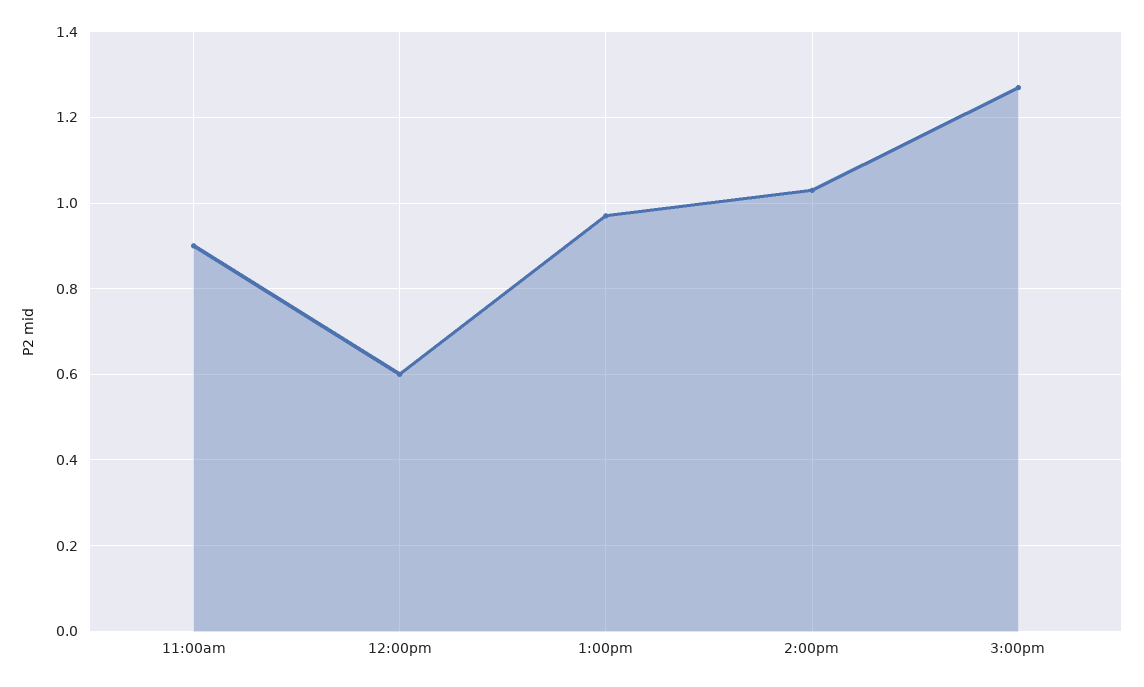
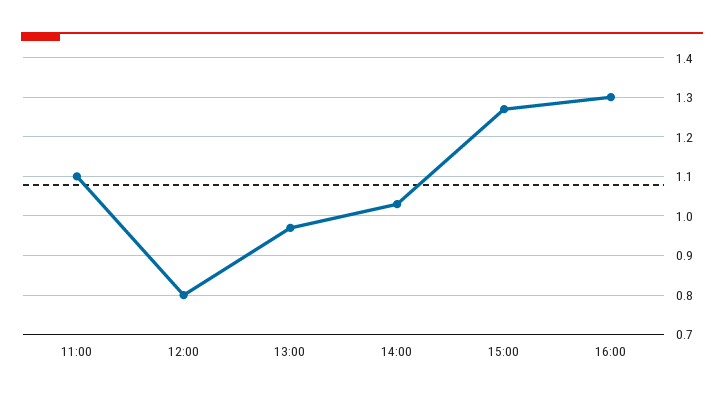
11:00am: 0.9 -> 1.1
12:00pm: 0.6 -> 0.8
16:00: none -> 1.3

